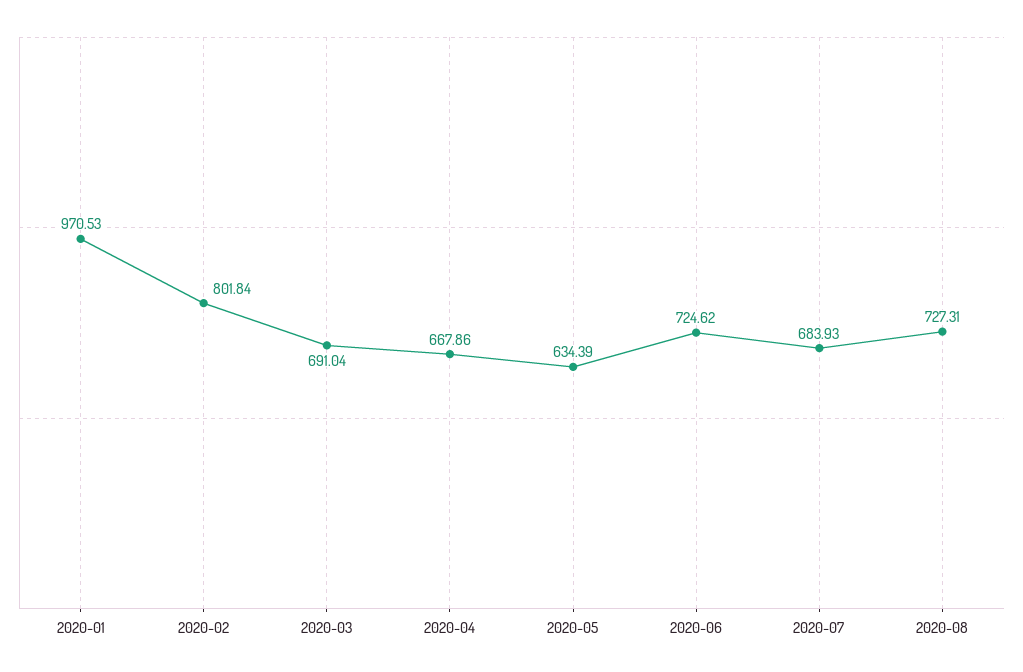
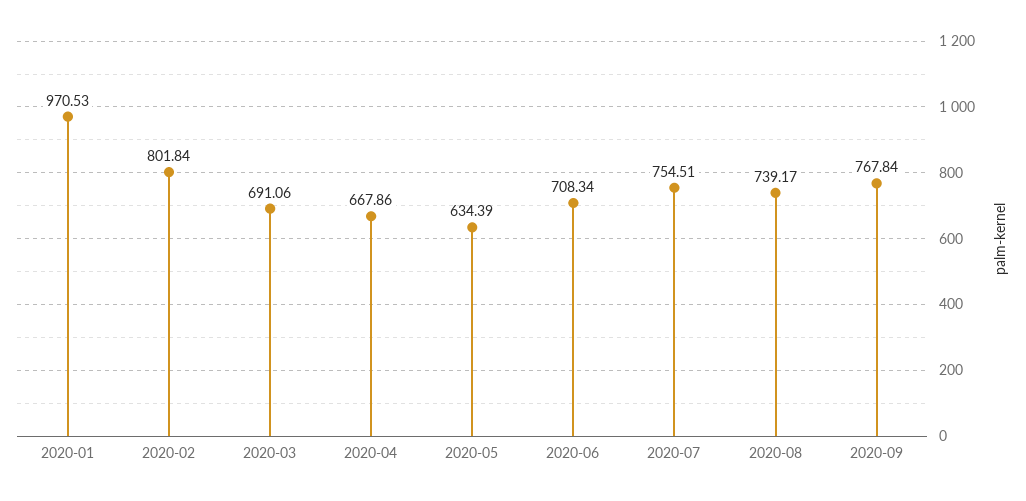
2020-03: 691.04 -> 691.06
2020-06: 724.62 -> 708.34
2020-07: 683.93 -> 754.51
2020-08: 727.31 -> 739.17
2020-09: none -> 767.84

